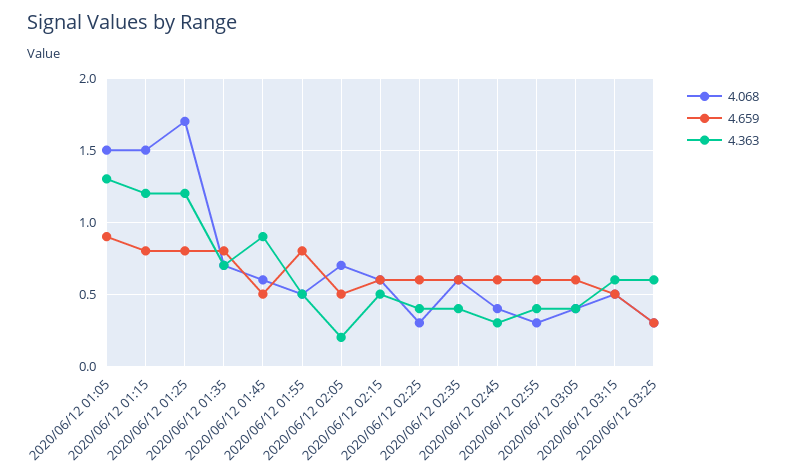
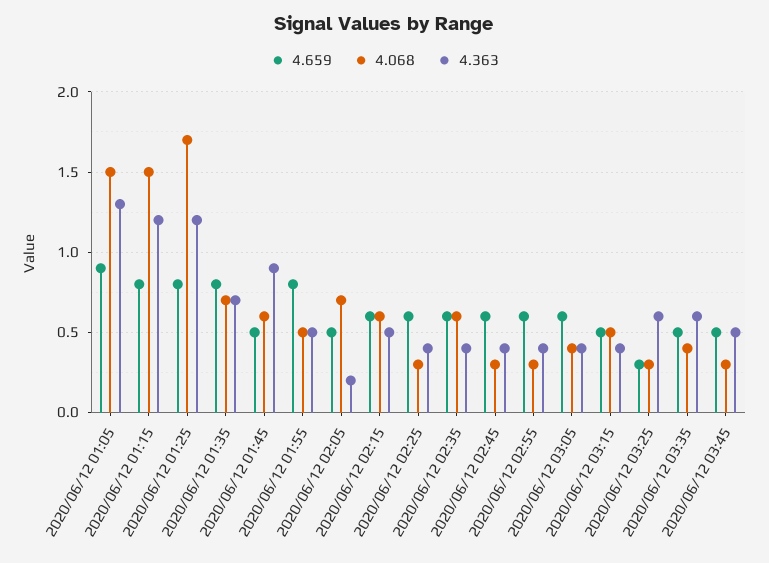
4.068, 2020/06/12 02:45: 0.4 -> 0.3
4.363, 2020/06/12 02:45: 0.3 -> 0.4
4.363, 2020/06/12 03:15: 0.6 -> 0.4
4.659, 2020/06/12 03:35: none -> 0.5
4.068, 2020/06/12 03:35: none -> 0.4
4.363, 2020/06/12 03:35: none -> 0.6
4.659, 2020/06/12 03:45: none -> 0.5
4.068, 2020/06/12 03:45: none -> 0.3
4.363, 2020/06/12 03:45: none -> 0.5

